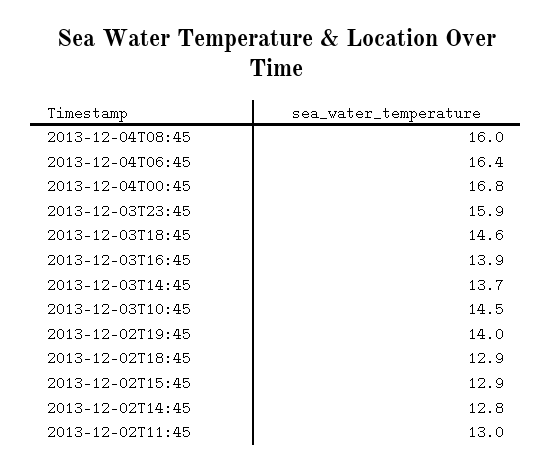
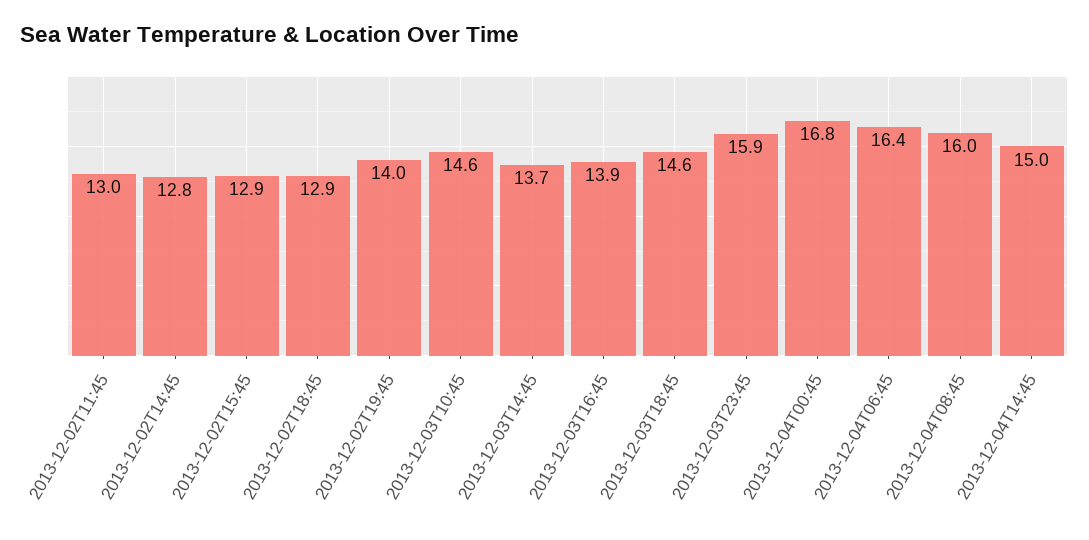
2013-12-03T10:45: 14.5 -> 14.6
2013-12-04T14:45: none -> 15

